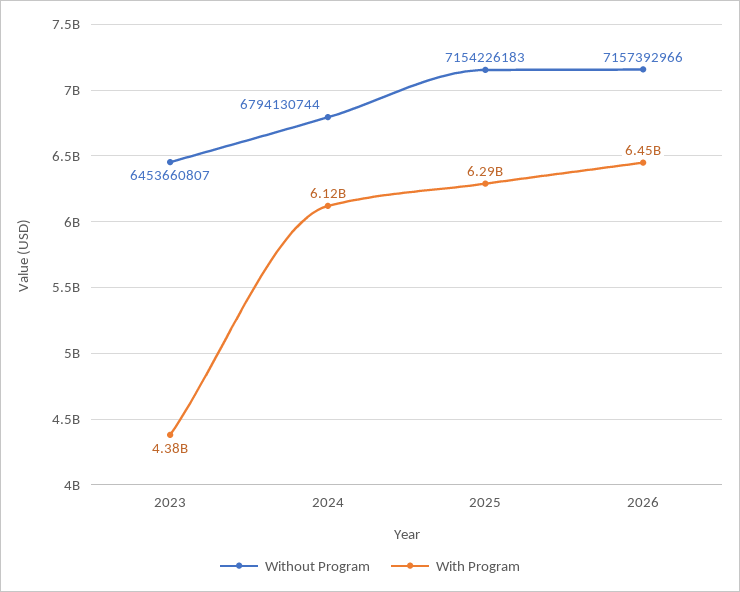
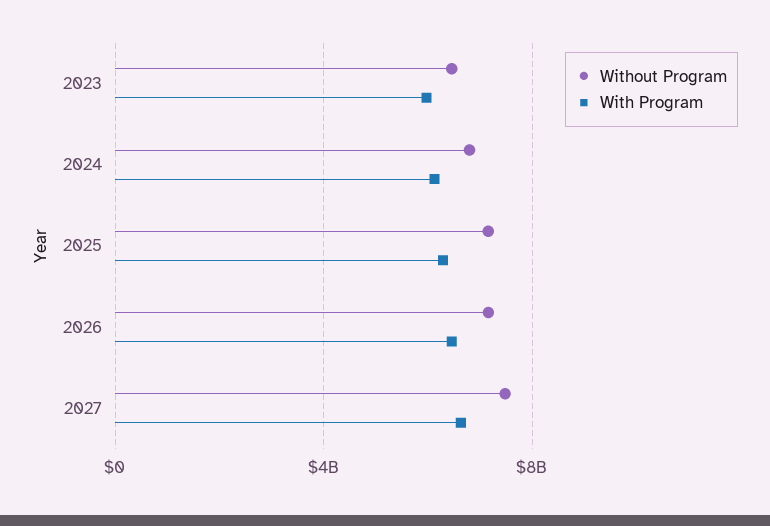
With Program, 2023: 4380000000 -> 6000000000
Without Program, 2027: none -> 7500000000
With Program, 2027: none -> 6500000000

